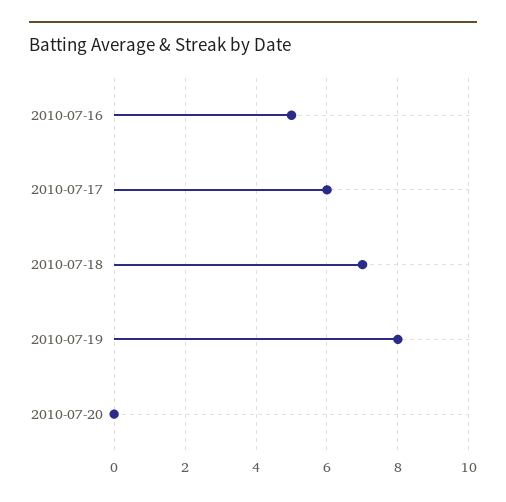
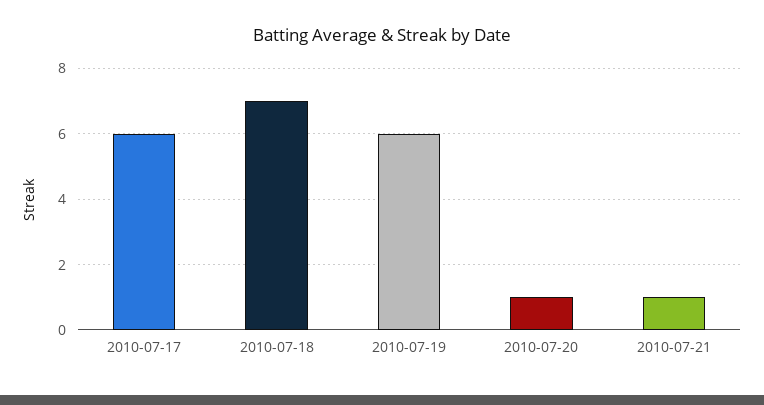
2010-07-16: 5 -> none
2010-07-19: 8 -> 6
2010-07-20: 0 -> 1
2010-07-21: none -> 1

